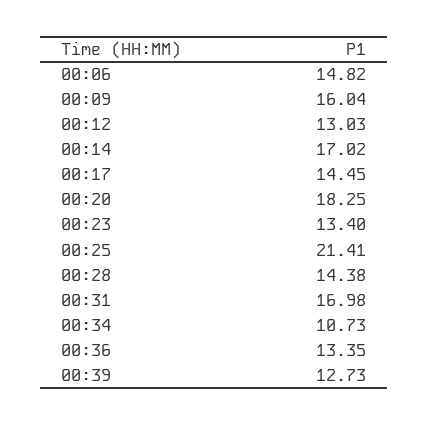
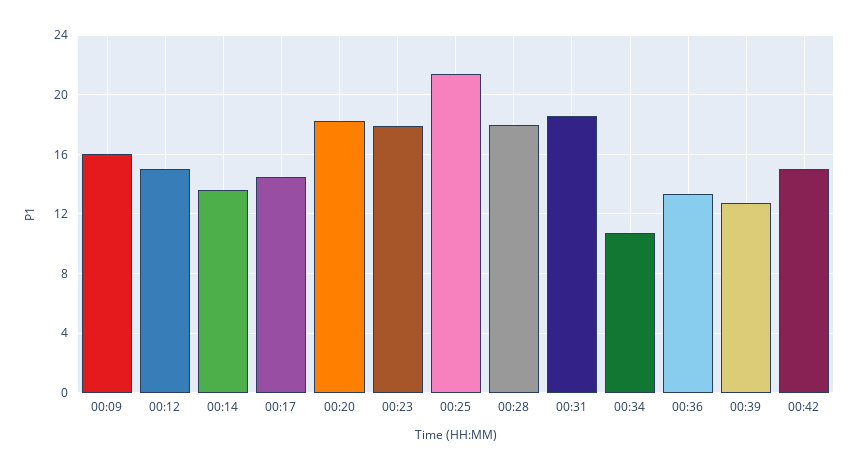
00:06: 14.82 -> none
00:12: 13.03 -> 15
00:14: 17.02 -> 13.5
00:23: 13.4 -> 18
00:28: 14.38 -> 18
00:31: 16.98 -> 18.5
00:42: none -> 15

